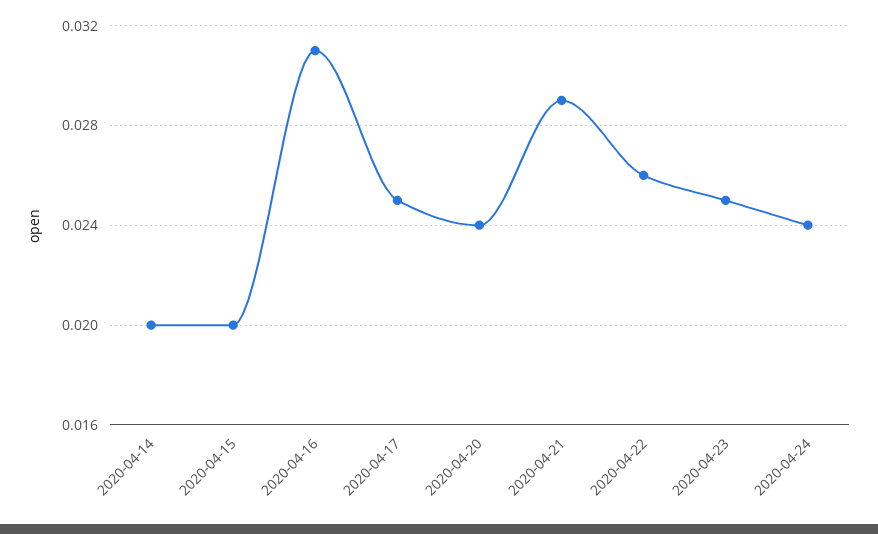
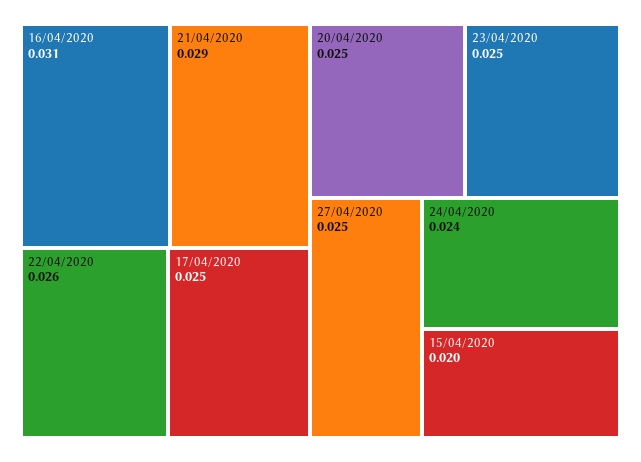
2020-04-14: 0.02 -> none
2020-04-20: 0.024 -> 0.025
27/04/2020: none -> 0.025

